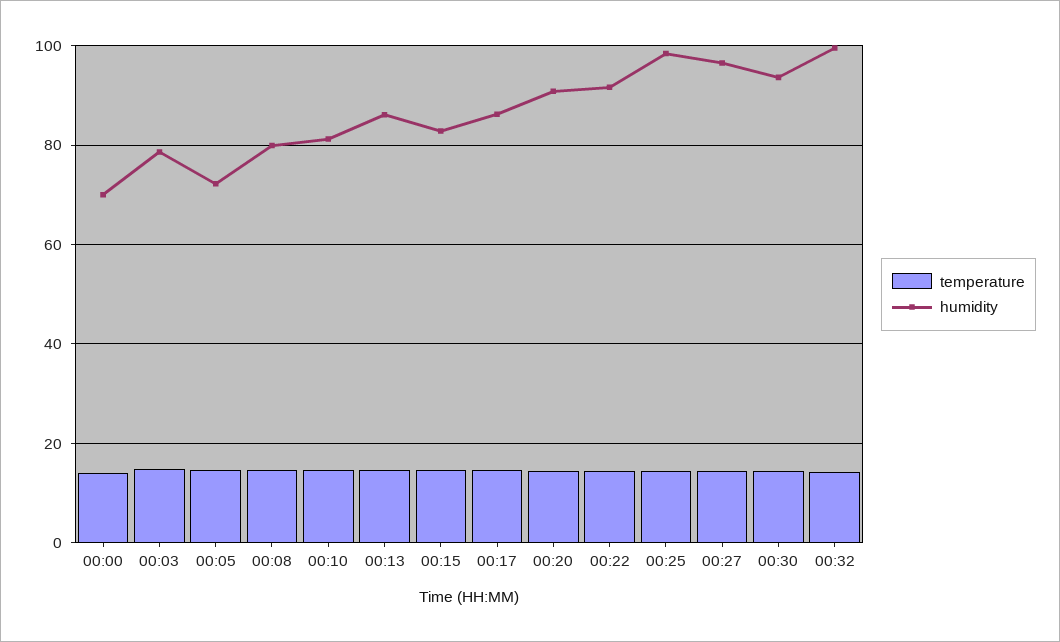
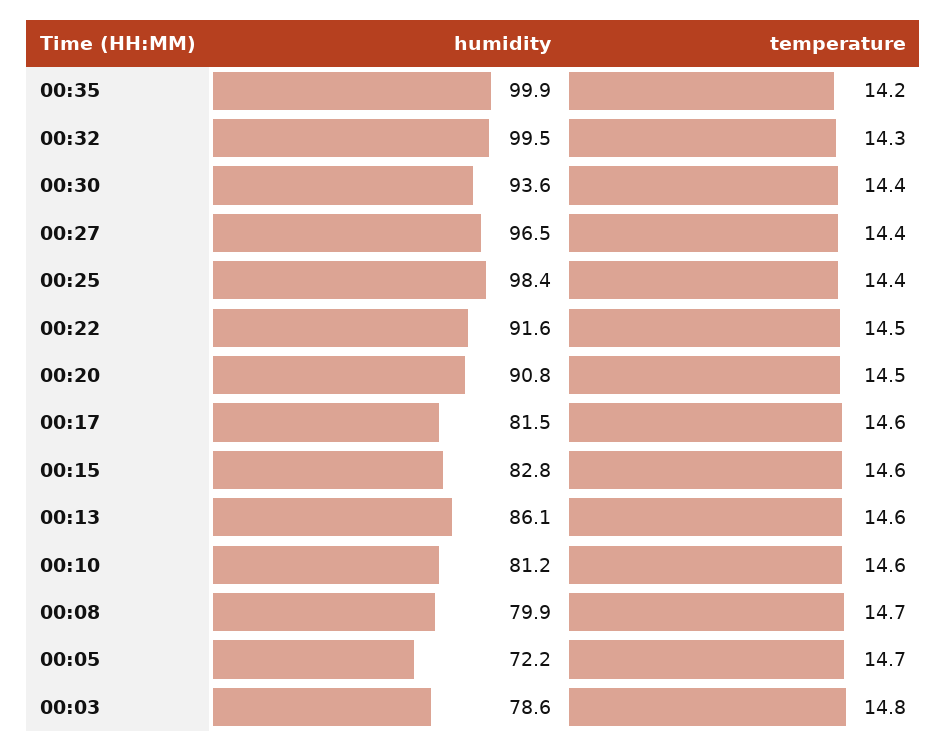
temperature, 00:00: 14 -> none
humidity, 00:00: 70 -> none
humidity, 00:17: 86 -> 81.5
humidity, 00:35: none -> 99.9
temperature, 00:35: none -> 14.2

